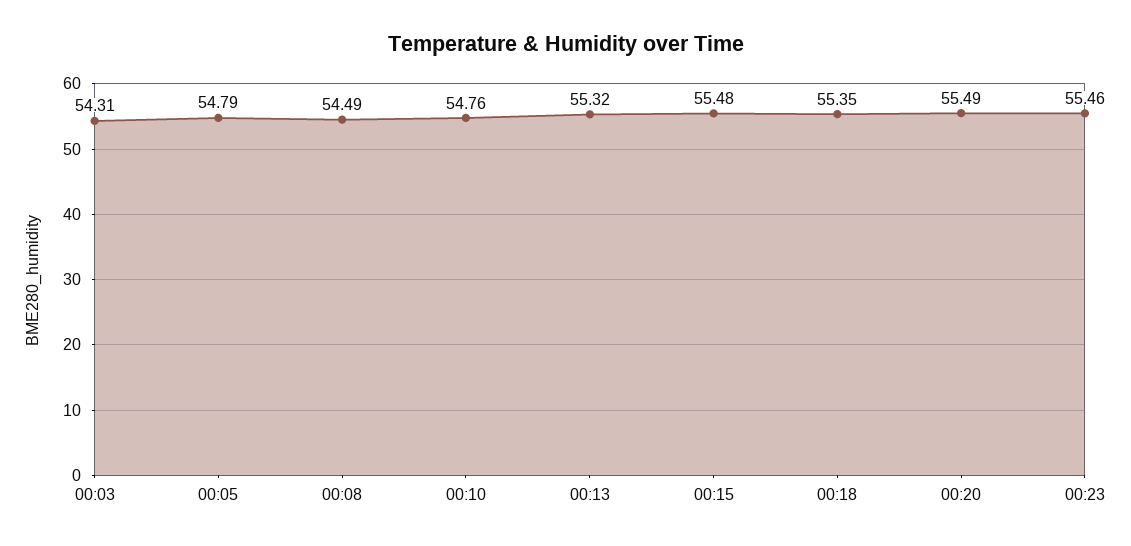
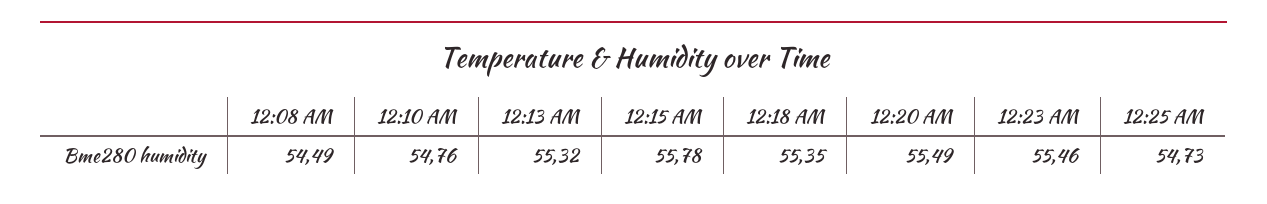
00:03: 54.31 -> none
00:05: 54.79 -> none
00:15: 55.48 -> 55.78
12:25 AM: none -> 54.73

